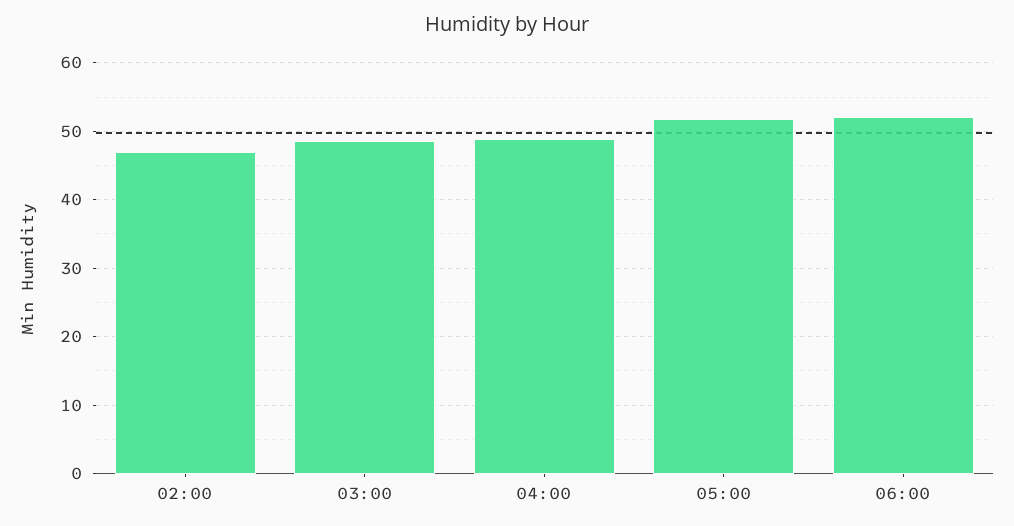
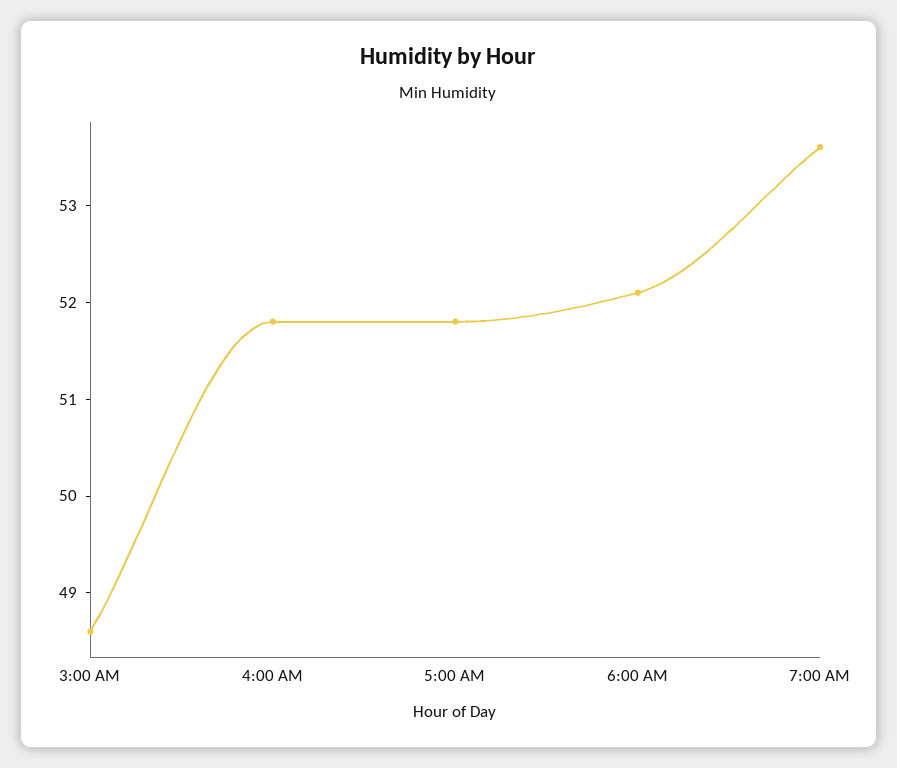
02:00: 47 -> none
04:00: 49 -> 51.8
7:00 AM: none -> 53.6

